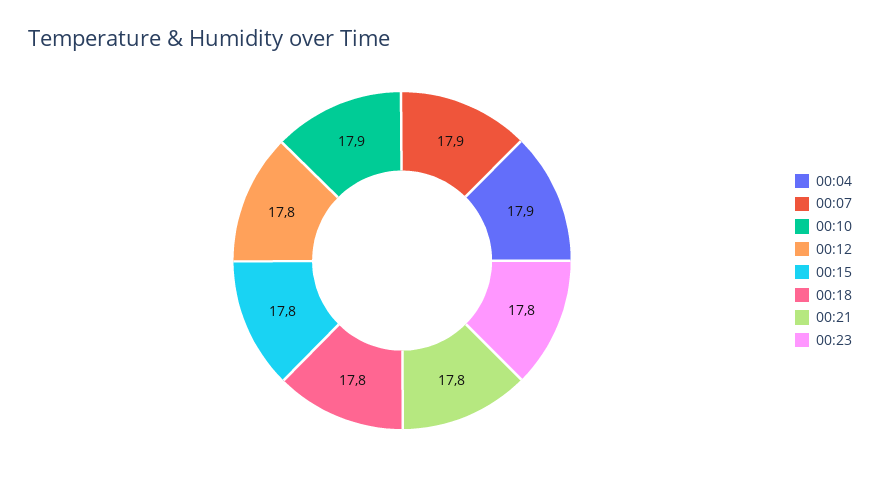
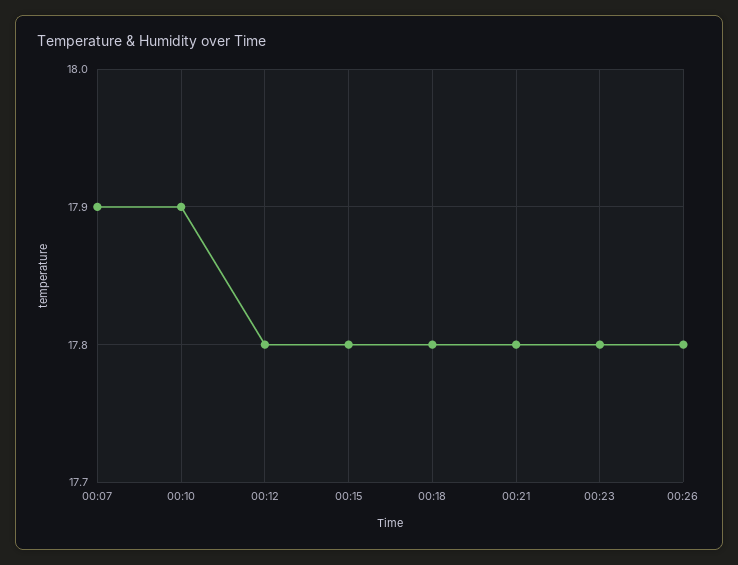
00:04: 17.9 -> none
00:26: none -> 17.8

